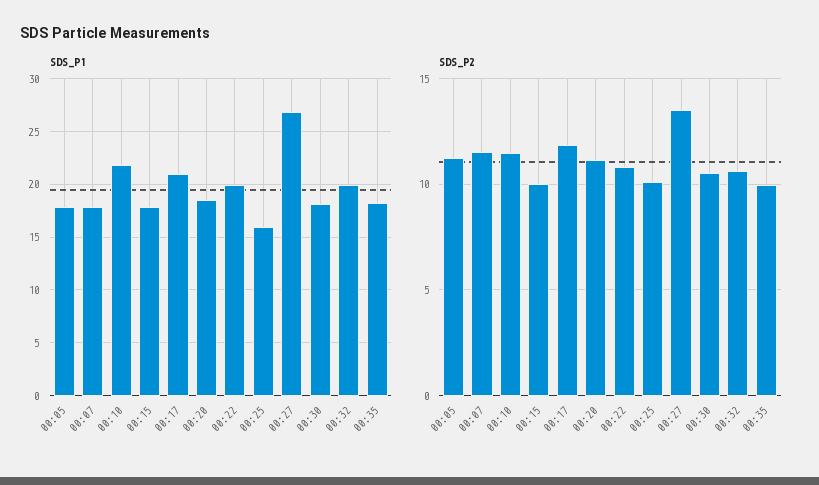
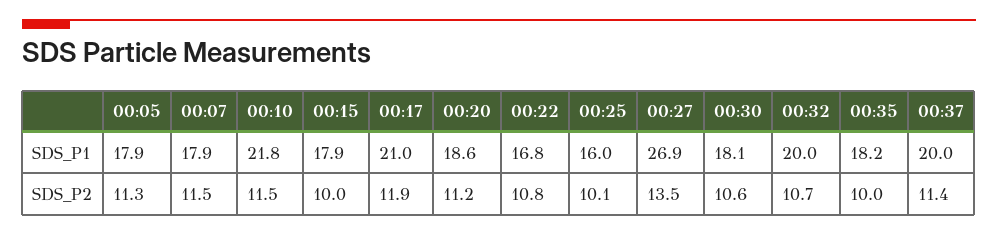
SDS_P1, 00:22: 20 -> 16.8
SDS_P1, 00:37: none -> 20
SDS_P2, 00:37: none -> 11.4

